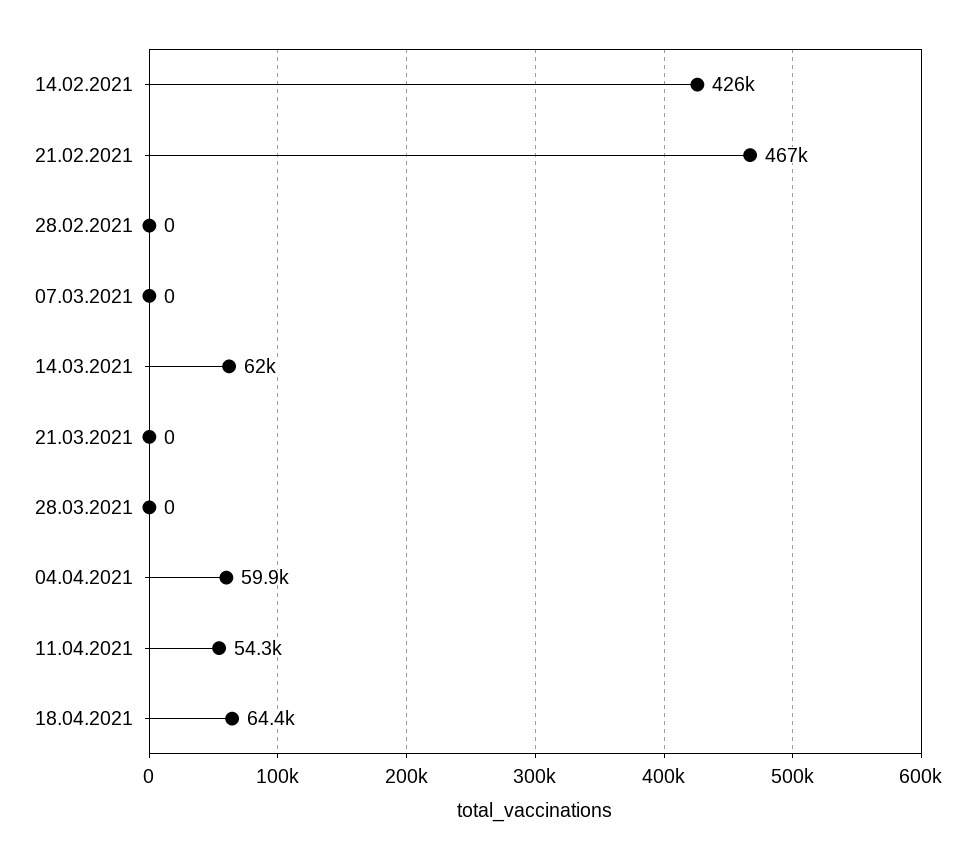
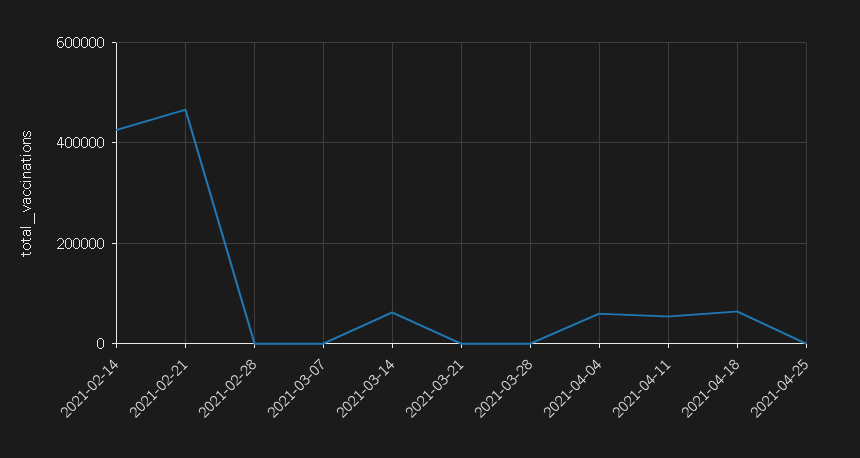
2021-04-25: none -> 0

